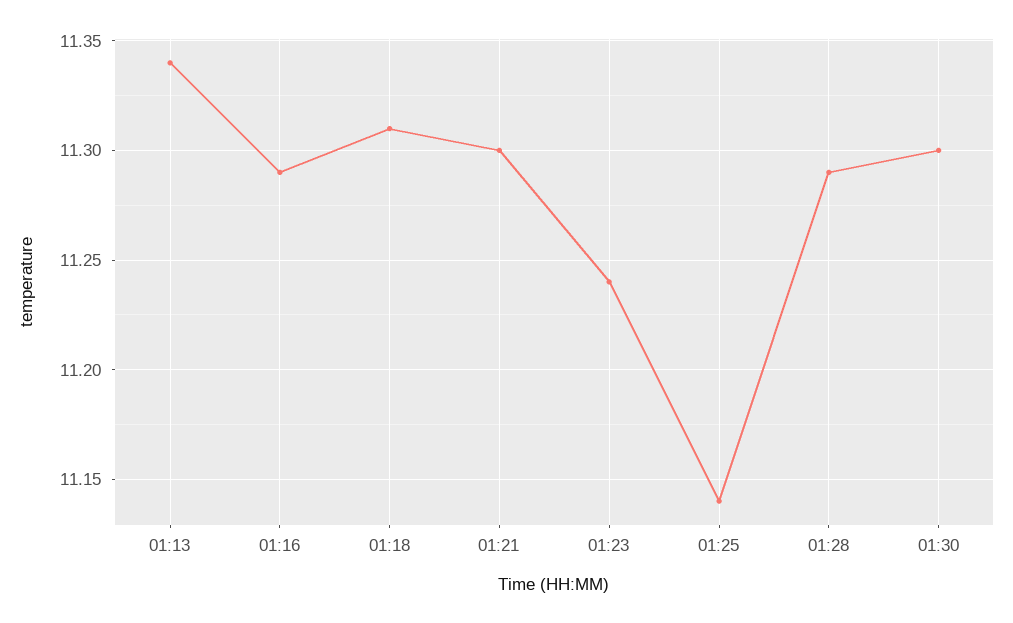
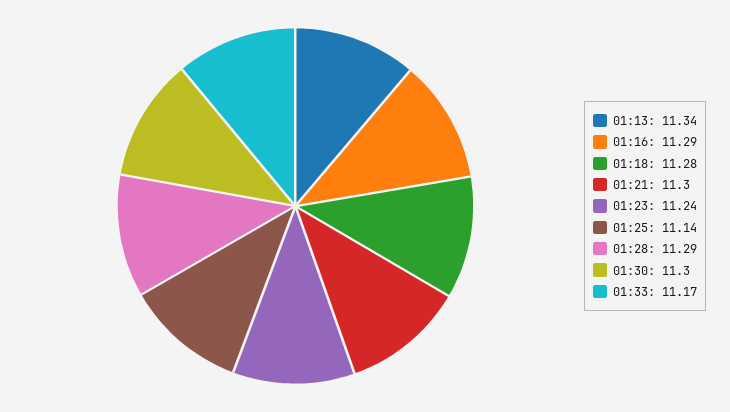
01:18: 11.31 -> 11.28
01:33: none -> 11.17

